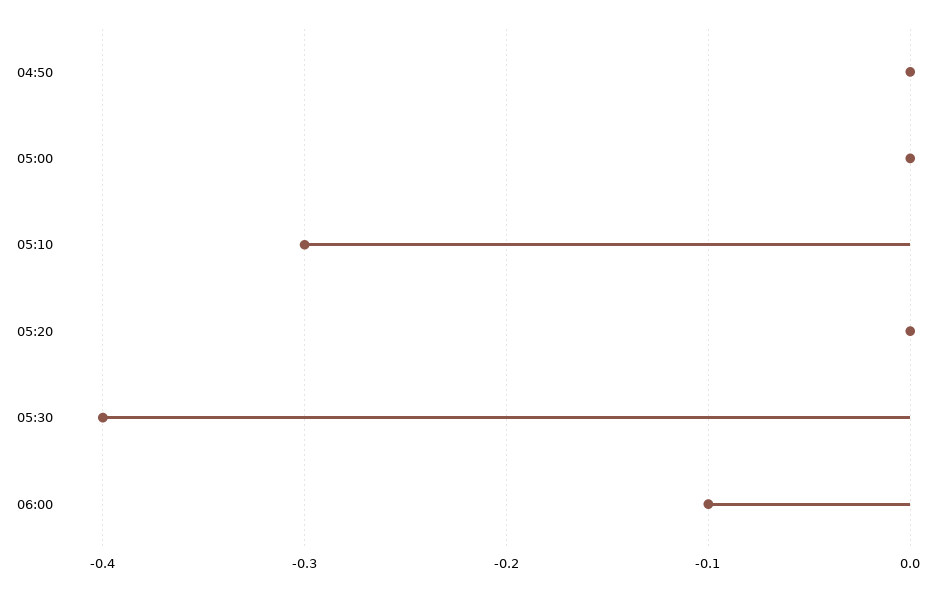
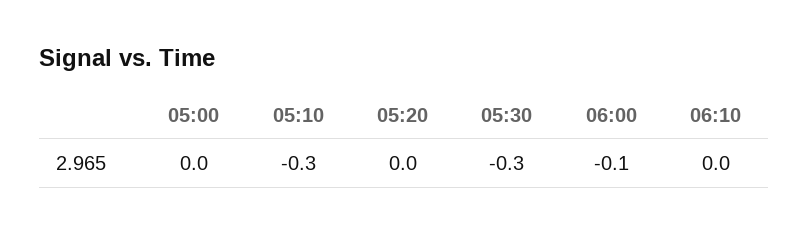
04:50: 0 -> none
05:30: -0.4 -> -0.3
06:10: none -> 0

